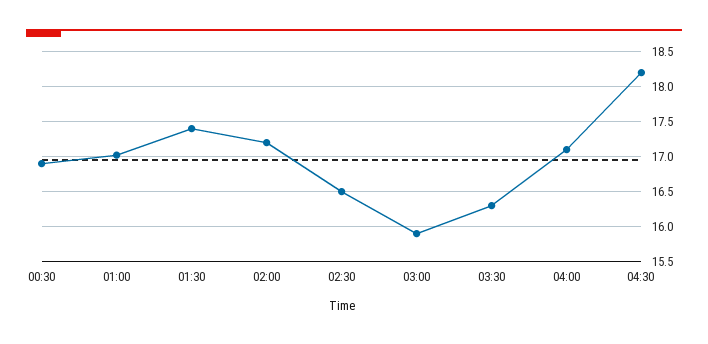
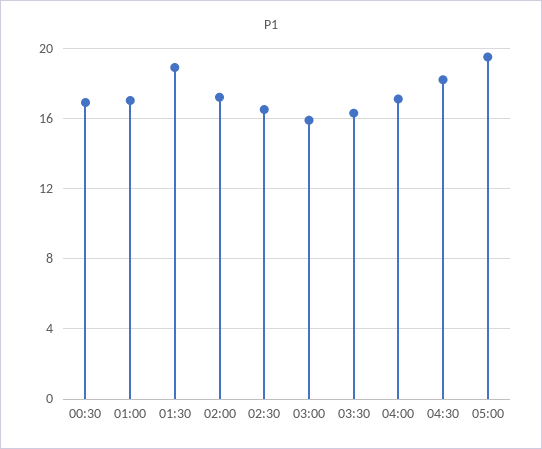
01:30: 17.4 -> 19
05:00: none -> 19.5

